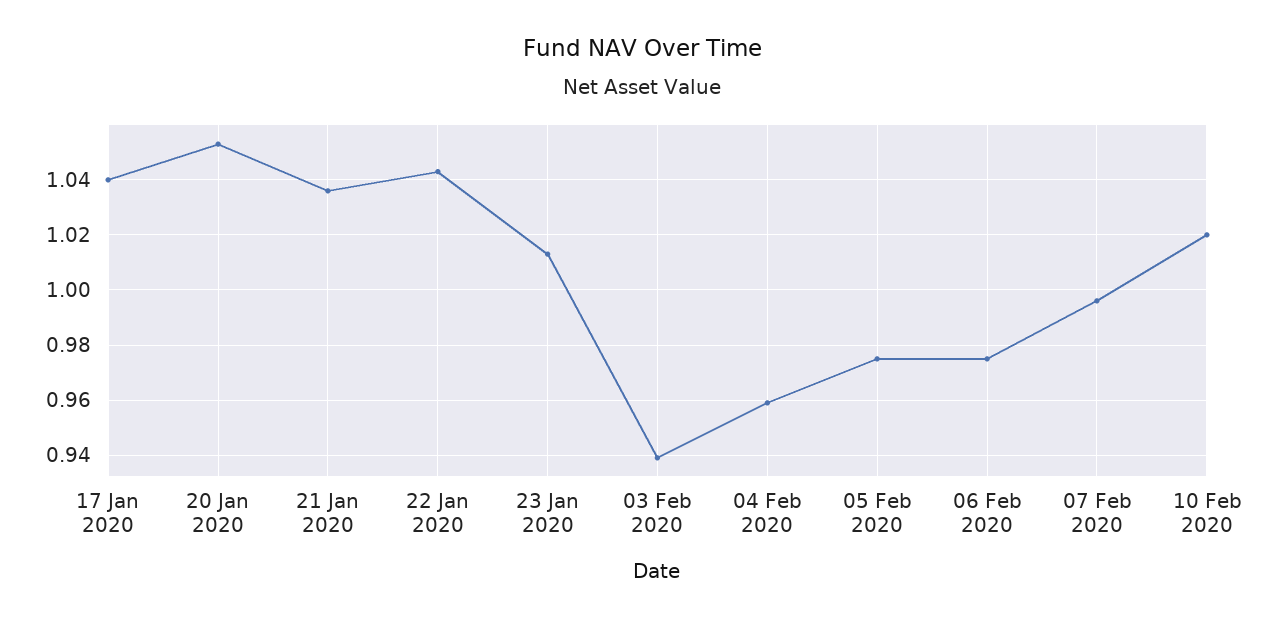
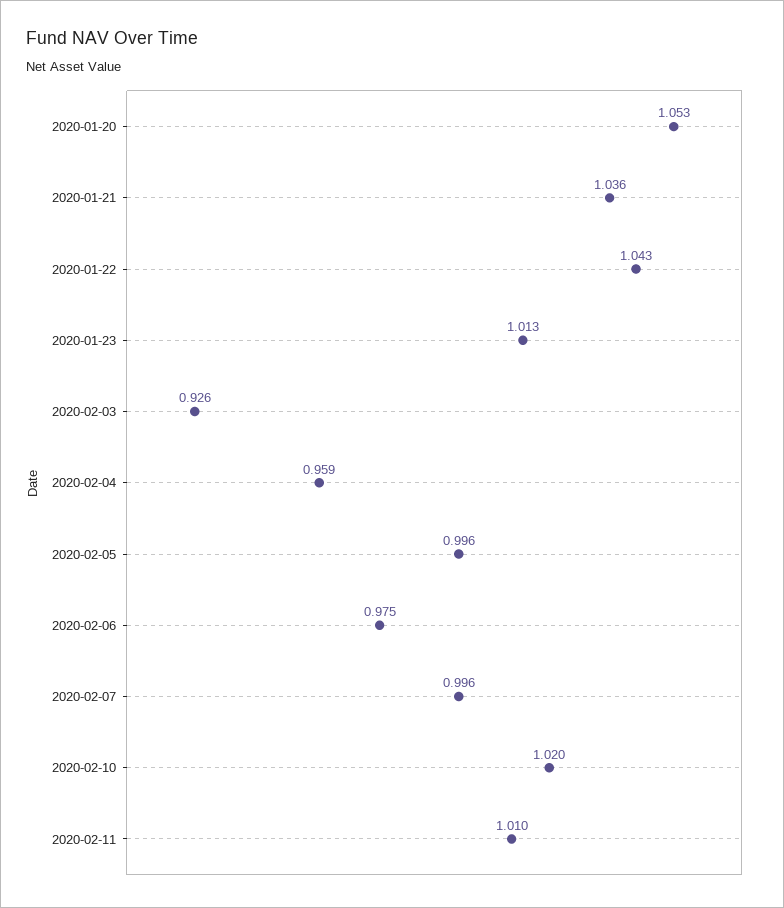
17 Jan 2020: 1.04 -> none
03 Feb 2020: 0.94 -> 0.926
05 Feb 2020: 0.975 -> 0.996
2020-02-11: none -> 1.01

